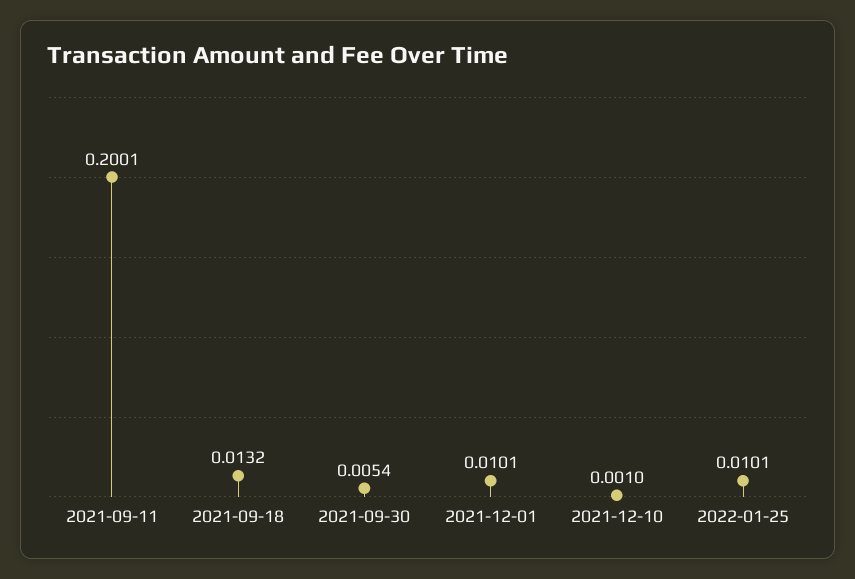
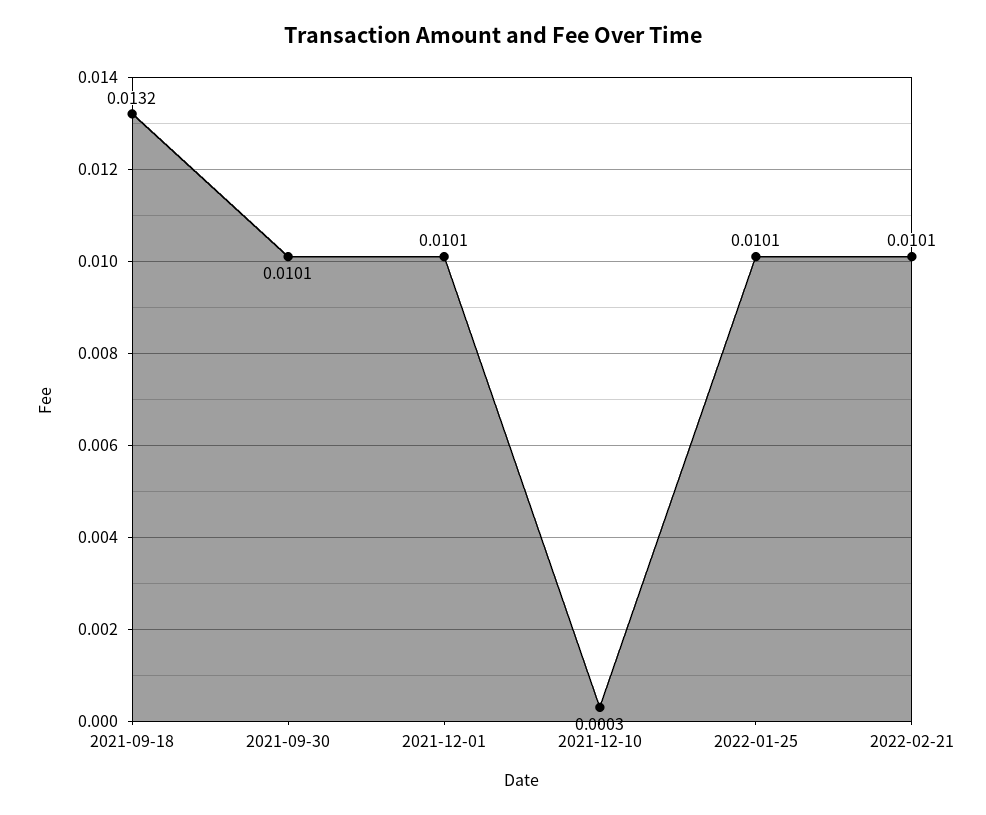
2021-09-11: 0.2001 -> none
2021-09-30: 0.0054 -> 0.0101
2021-12-10: 0.001 -> 0.0003
2022-02-21: none -> 0.0101

